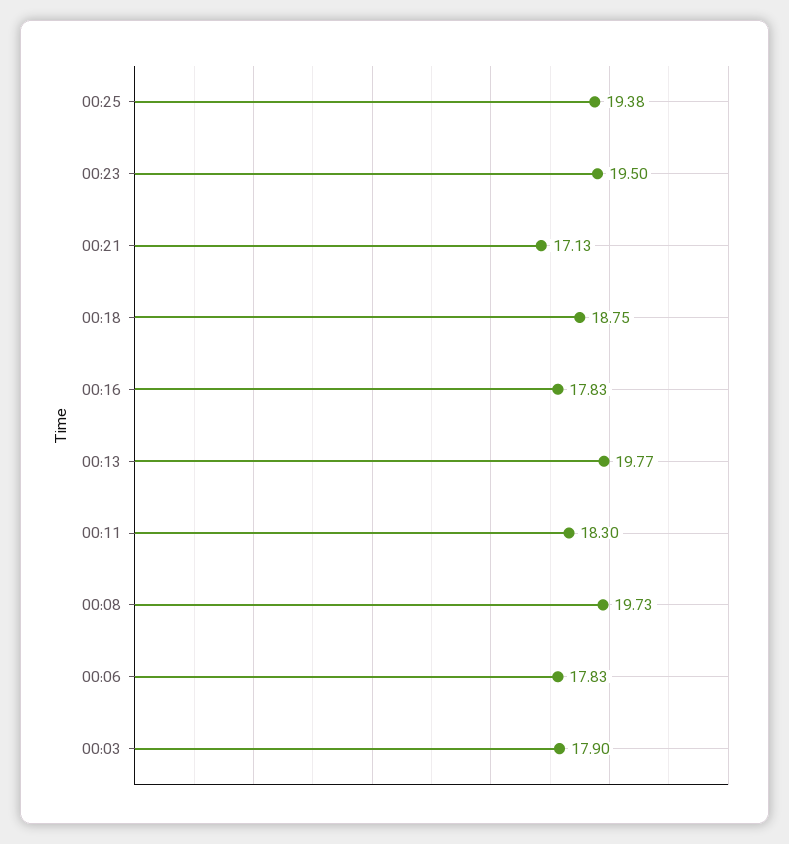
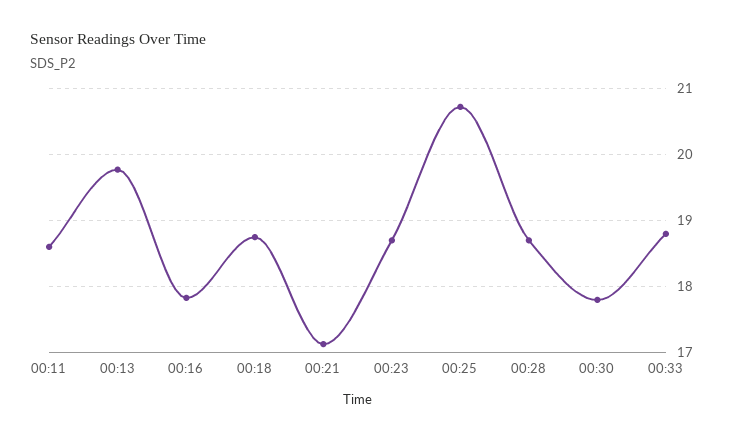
00:25: 19.38 -> 20.7
00:23: 19.5 -> 18.7
00:11: 18.3 -> 18.6
00:08: 19.73 -> none
00:06: 17.83 -> none
00:03: 17.9 -> none
00:28: none -> 18.7
00:30: none -> 17.8
00:33: none -> 18.8

